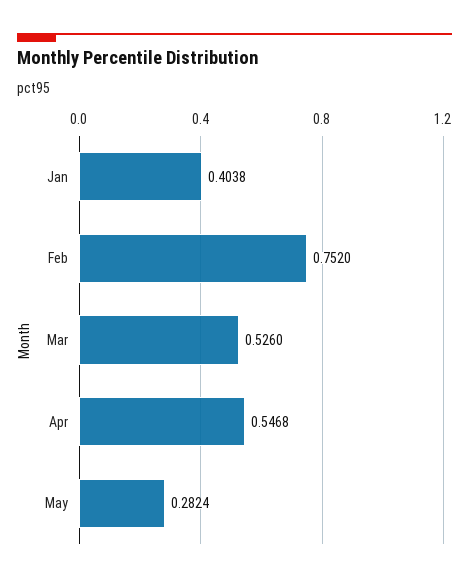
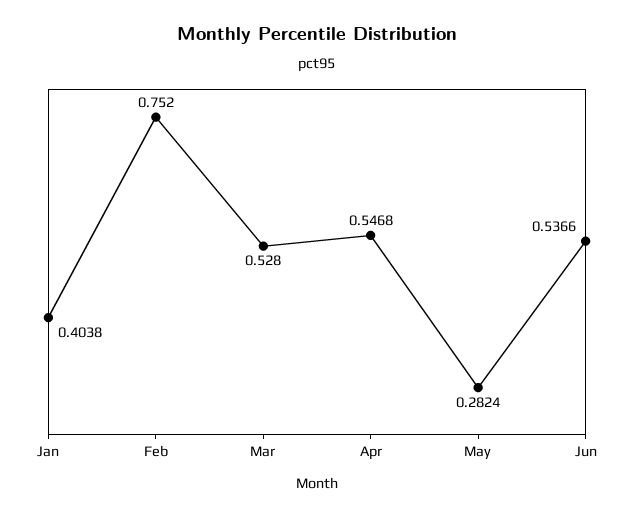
Mar: 0.526 -> 0.528
Jun: none -> 0.5366

